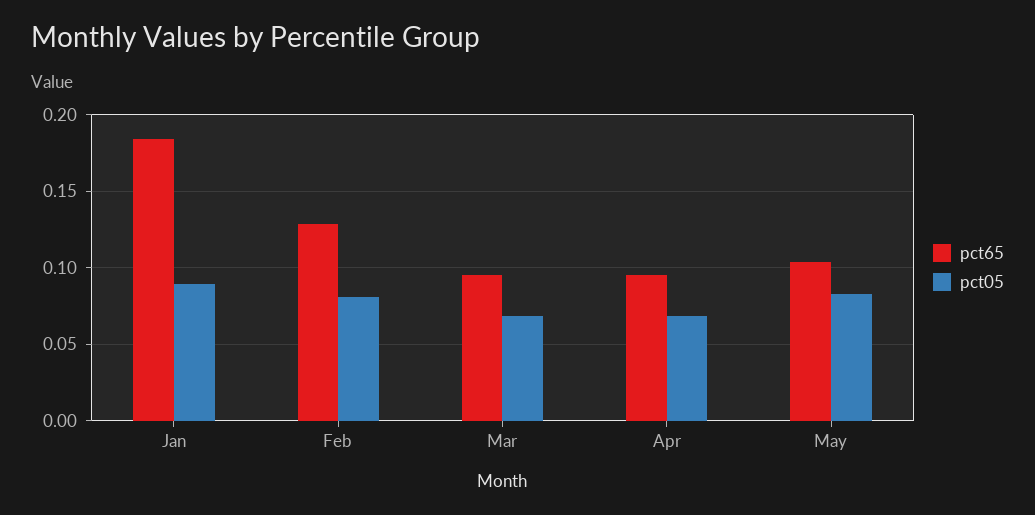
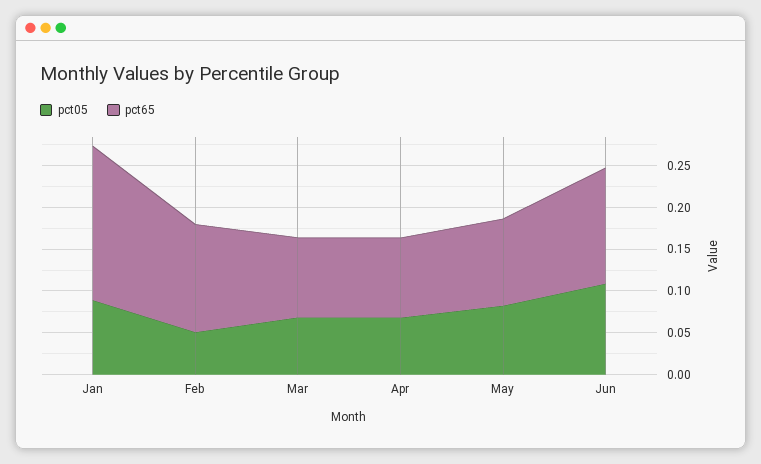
pct05, Feb: 0.08 -> 0.05
pct05, Jun: none -> 0.11
pct65, Jun: none -> 0.14

